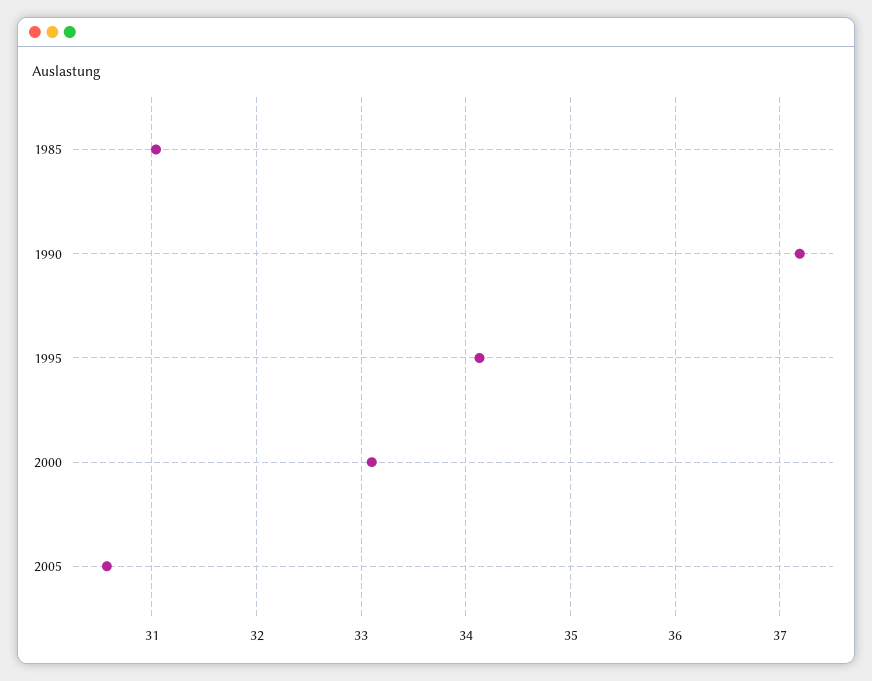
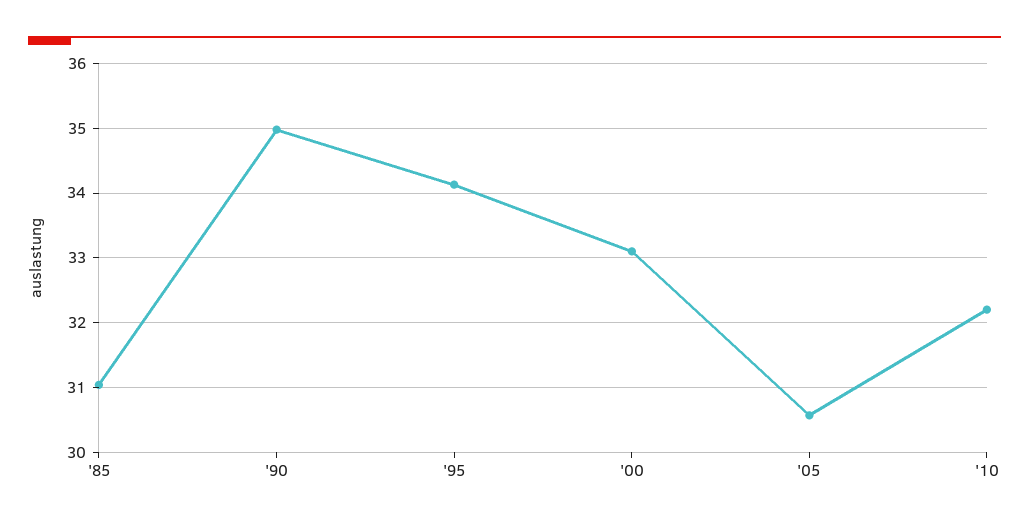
1990: 37.2 -> 35
'10: none -> 32.2

